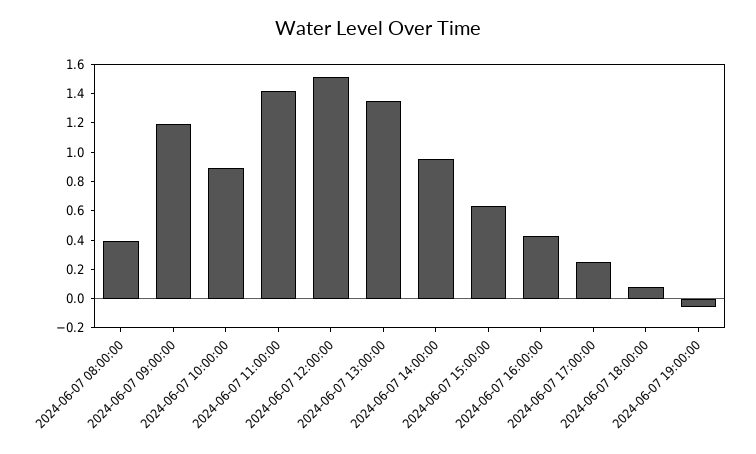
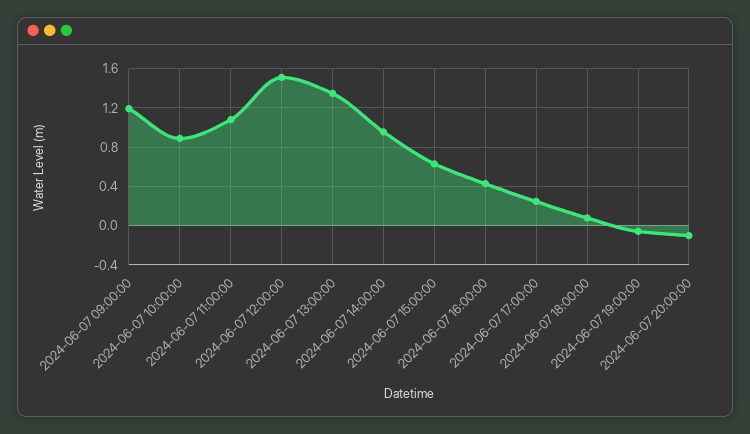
2024-06-07 08:00:00: 0.4 -> none
2024-06-07 11:00:00: 1.4 -> 1.1
2024-06-07 20:00:00: none -> -0.1

